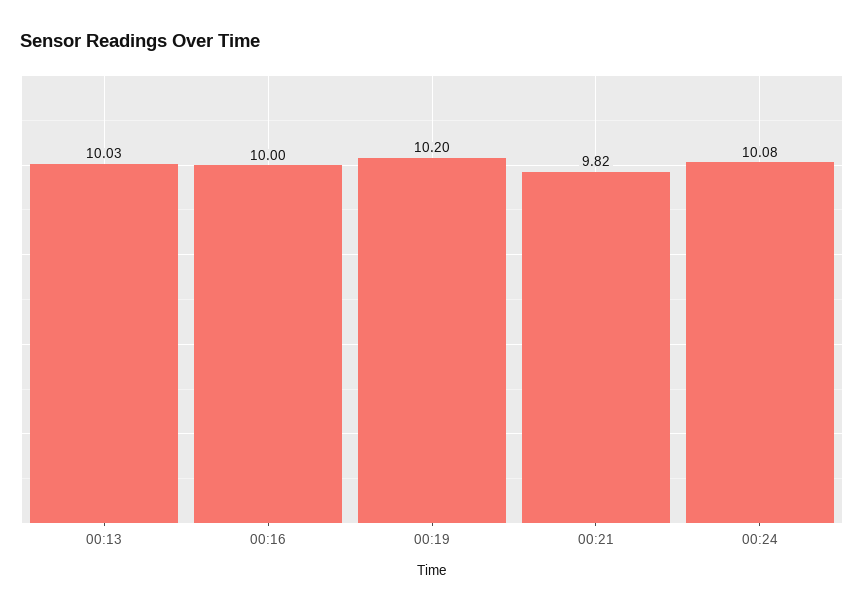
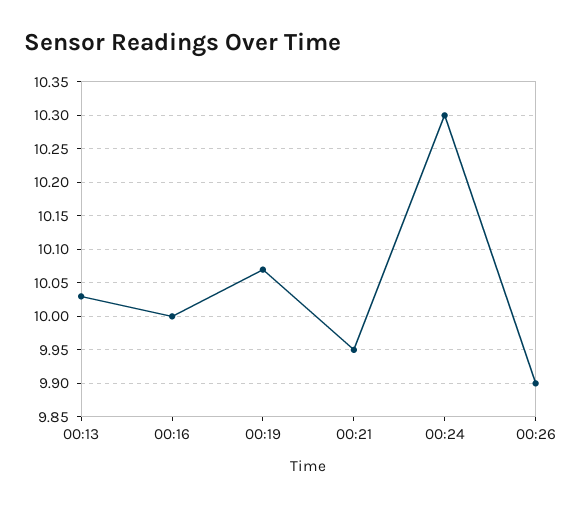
00:19: 10.2 -> 10.07
00:21: 9.82 -> 9.95
00:24: 10.08 -> 10.3
00:26: none -> 9.9

